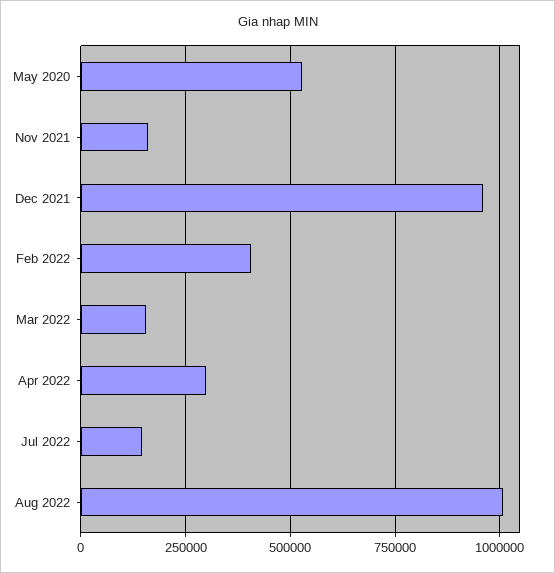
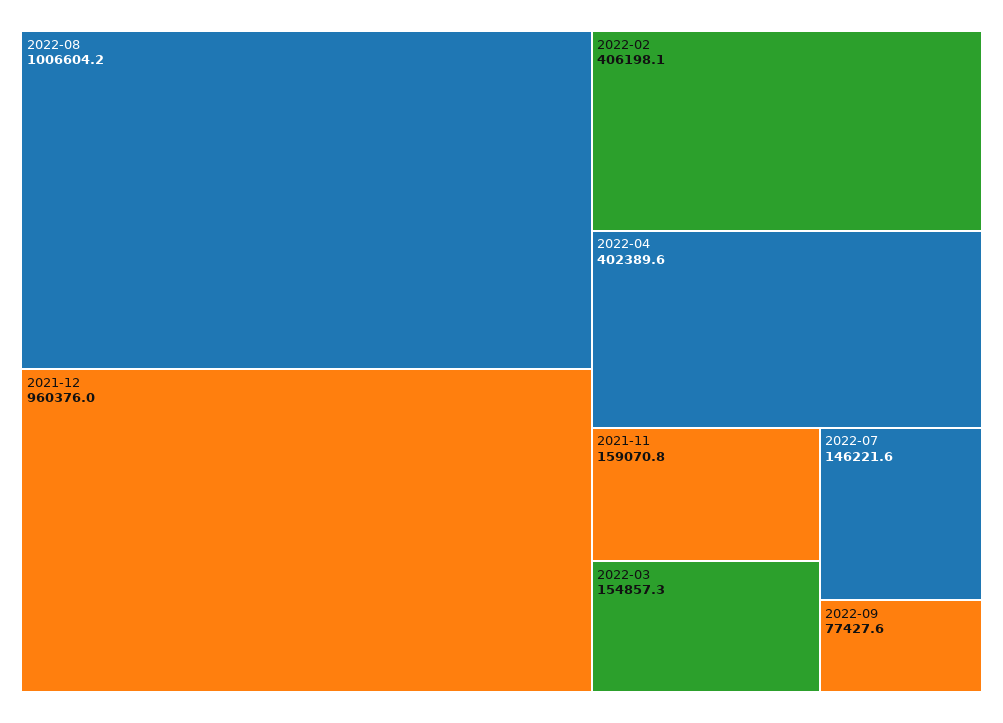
May 2020: 525000 -> none
Apr 2022: 300000 -> 402389.6
2022-09: none -> 77427.6

